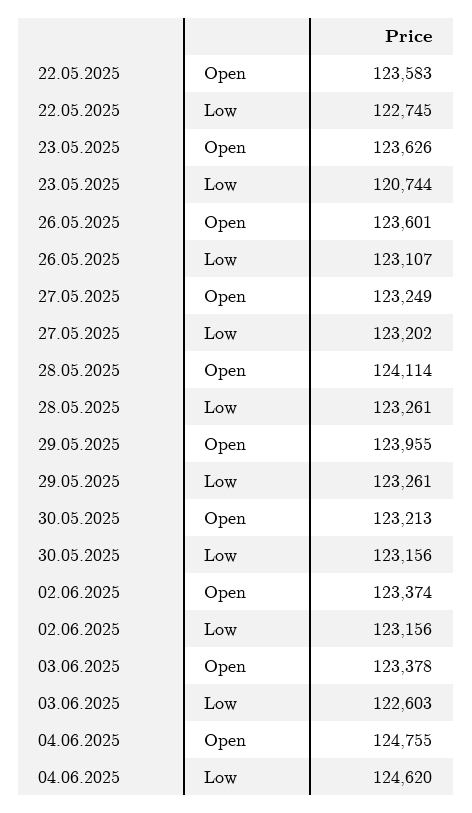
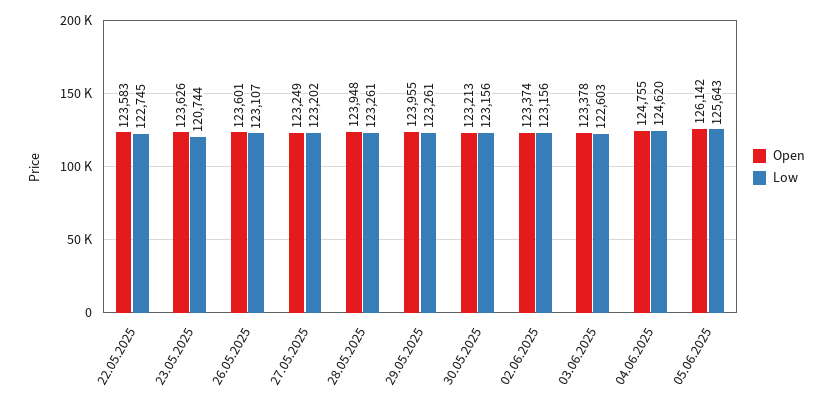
Open, 28.05.2025: 124114 -> 123948
Open, 05.06.2025: none -> 126142
Low, 05.06.2025: none -> 125643

